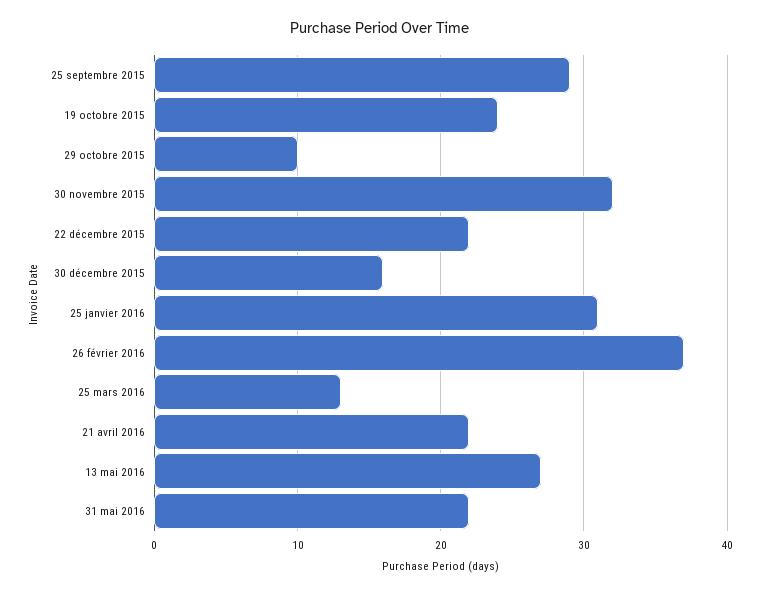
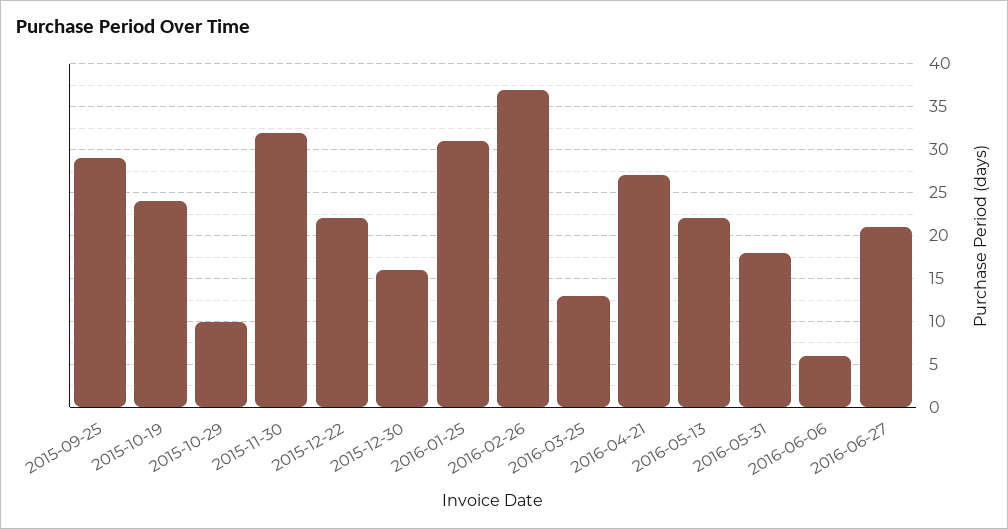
21 avril 2016: 22 -> 27
13 mai 2016: 27 -> 22
31 mai 2016: 22 -> 18
2016-06-06: none -> 6
2016-06-27: none -> 21

